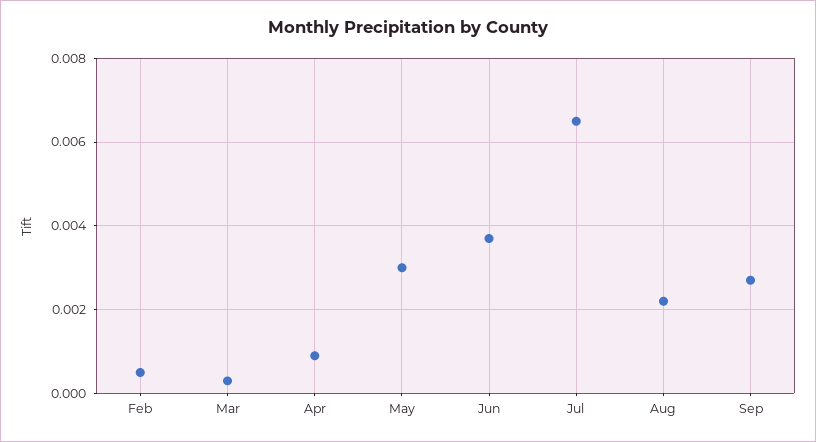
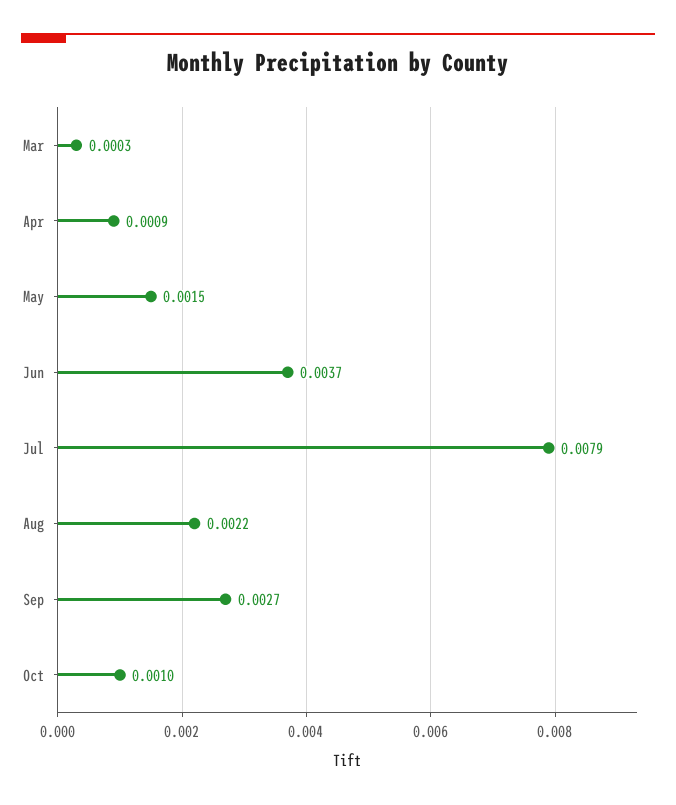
Feb: 0.0005 -> none
May: 0.003 -> 0.0015
Jul: 0.0065 -> 0.0079
Oct: none -> 0.001

